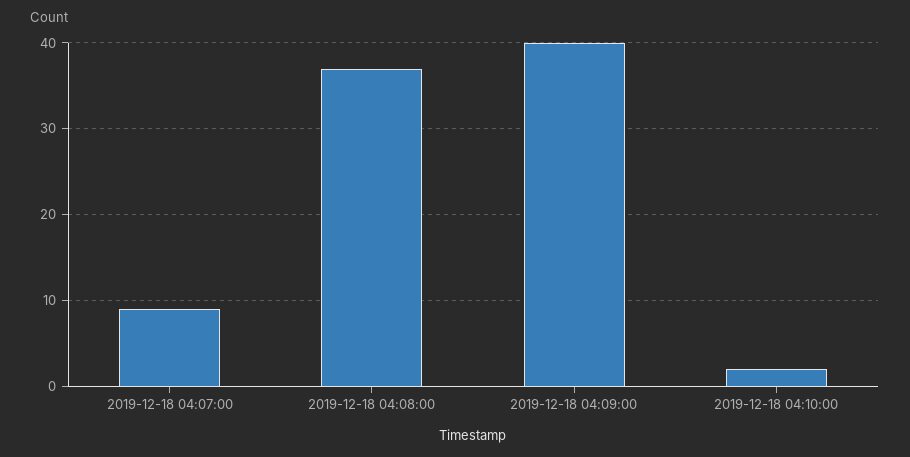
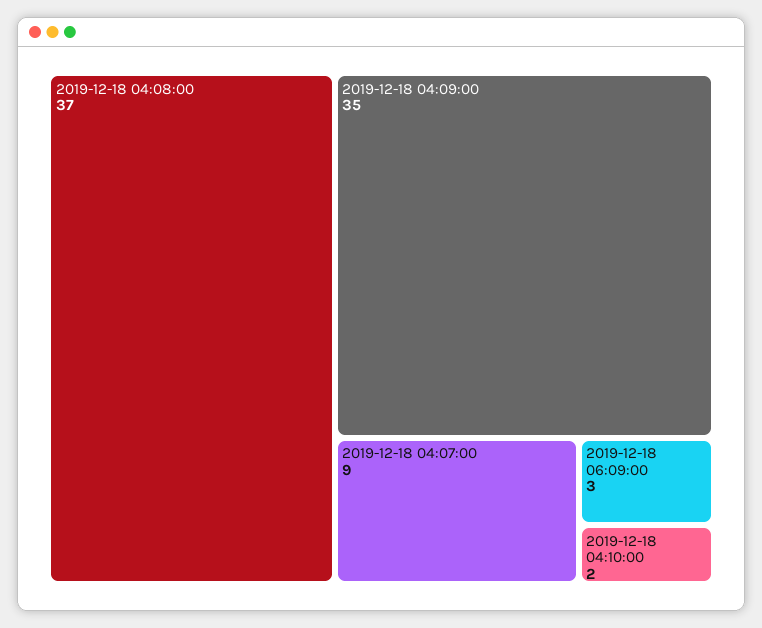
2019-12-18 04:09:00: 40 -> 35
2019-12-18 06:09:00: none -> 3

